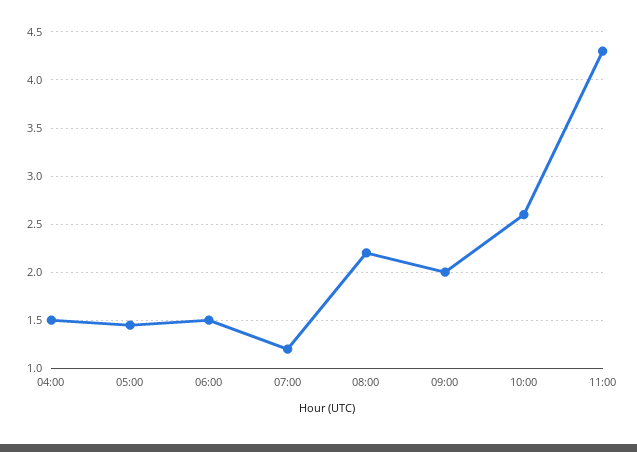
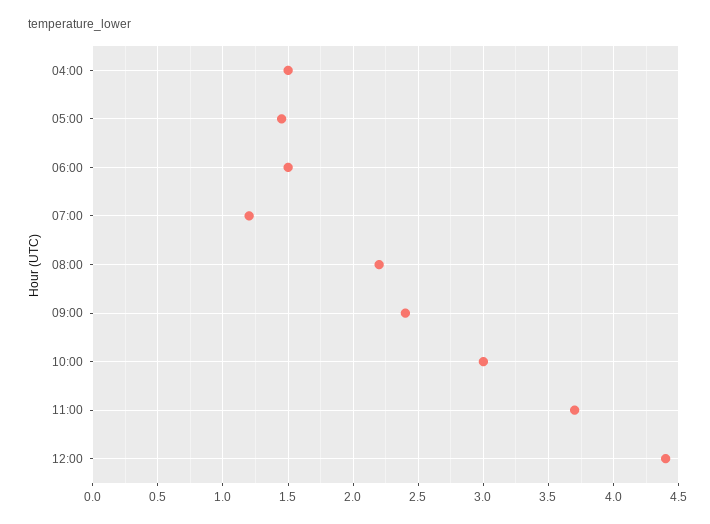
09:00: 2 -> 2.4
10:00: 2.6 -> 3
11:00: 4.3 -> 3.7
12:00: none -> 4.4

